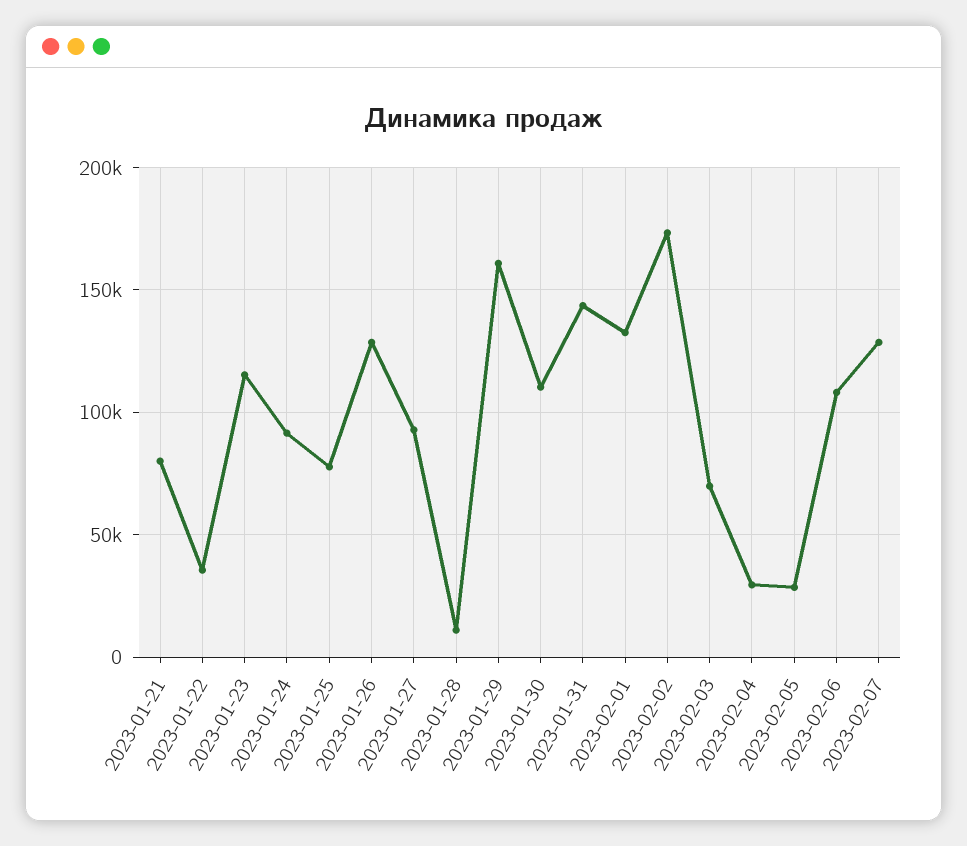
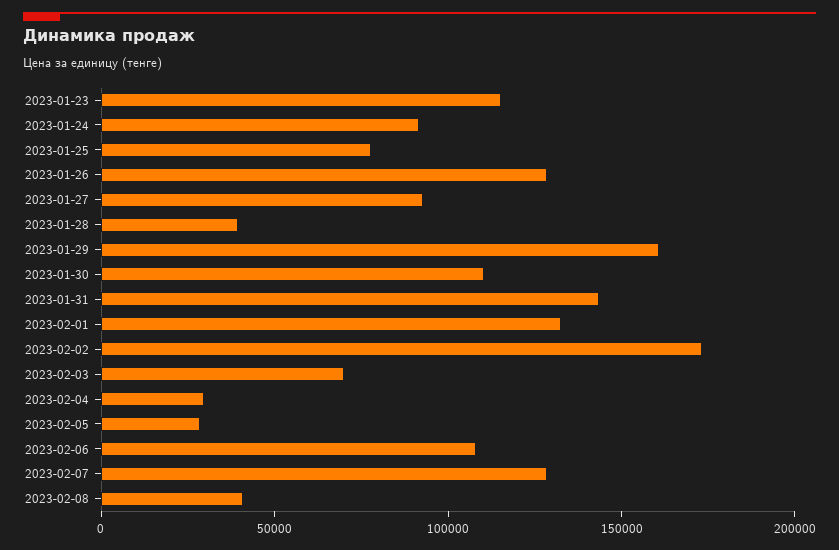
2023-01-21: 80000 -> none
2023-01-22: 35000 -> none
2023-01-28: 10000 -> 40000
2023-02-08: none -> 40000

